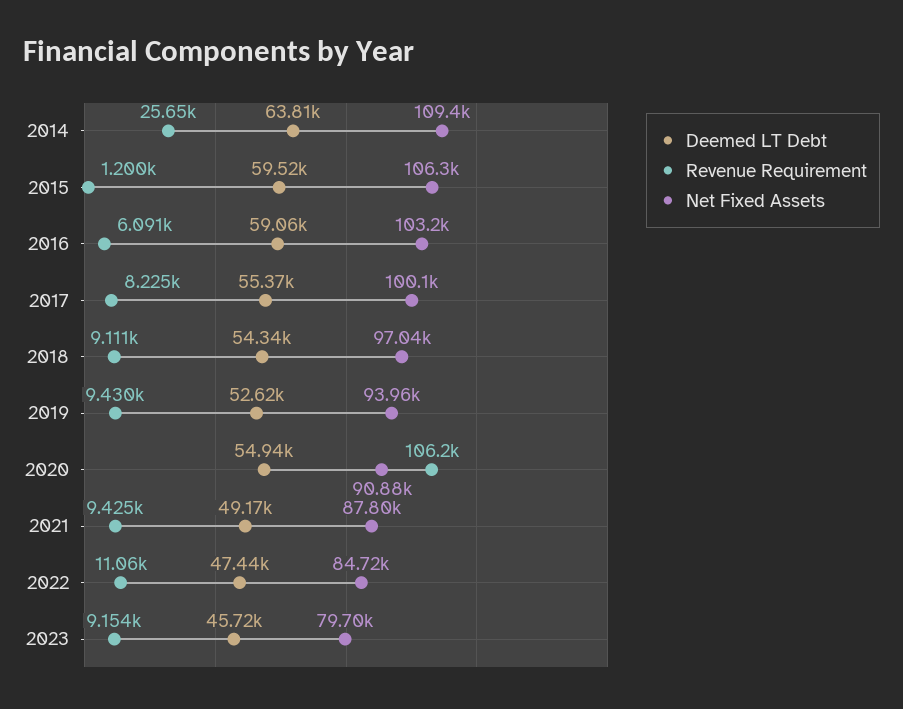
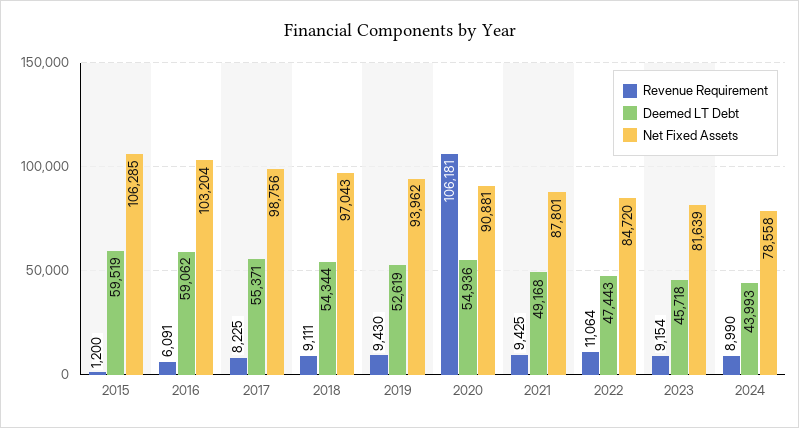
Deemed LT Debt, 2014: 63810 -> none
Revenue Requirement, 2014: 25650 -> none
Net Fixed Assets, 2014: 109400 -> none
Net Fixed Assets, 2017: 100100 -> 98756
Net Fixed Assets, 2023: 79700 -> 81639
Revenue Requirement, 2024: none -> 8990
Deemed LT Debt, 2024: none -> 43993
Net Fixed Assets, 2024: none -> 78558

